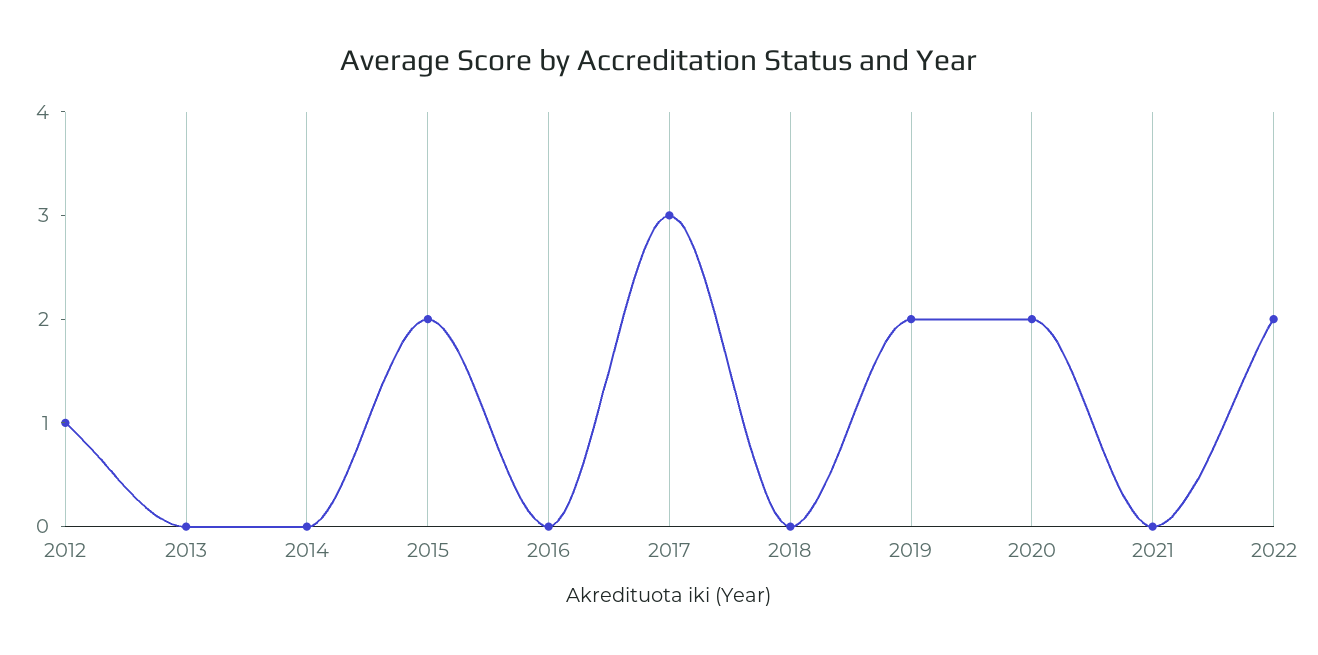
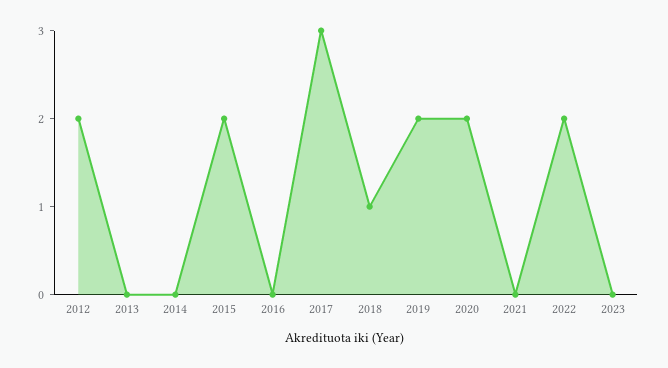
2012: 1 -> 2
2018: 0 -> 1
2023: none -> 0

